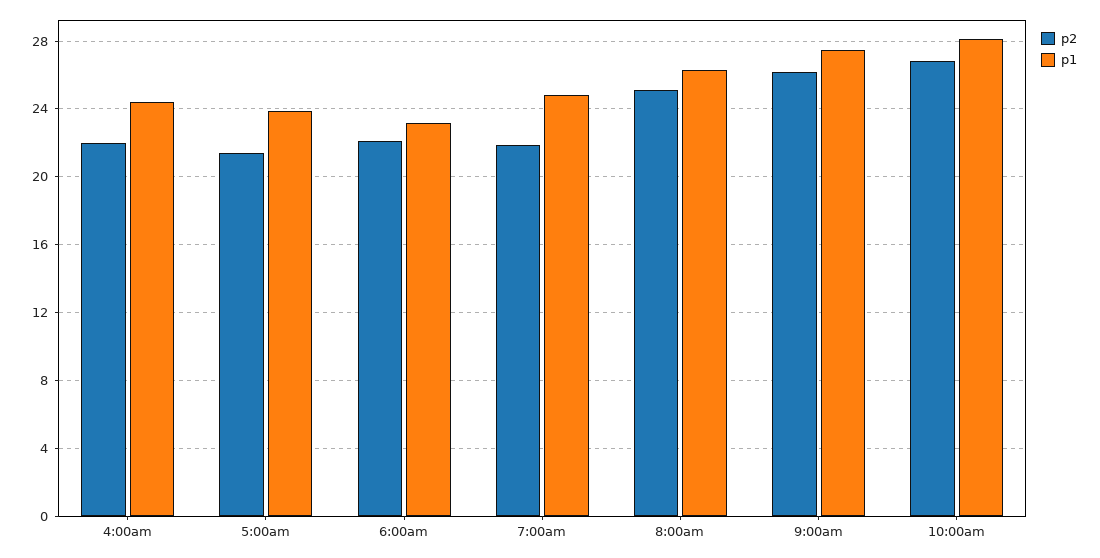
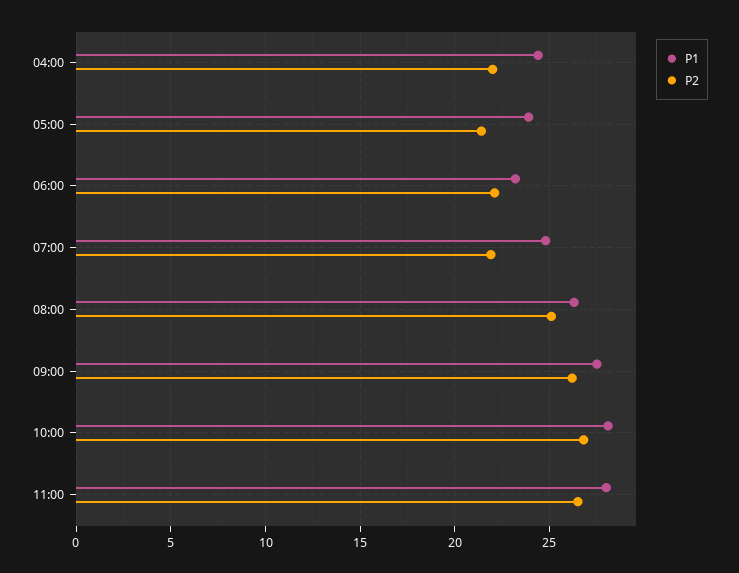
p1, 11:00: none -> 28
p2, 11:00: none -> 26.5

